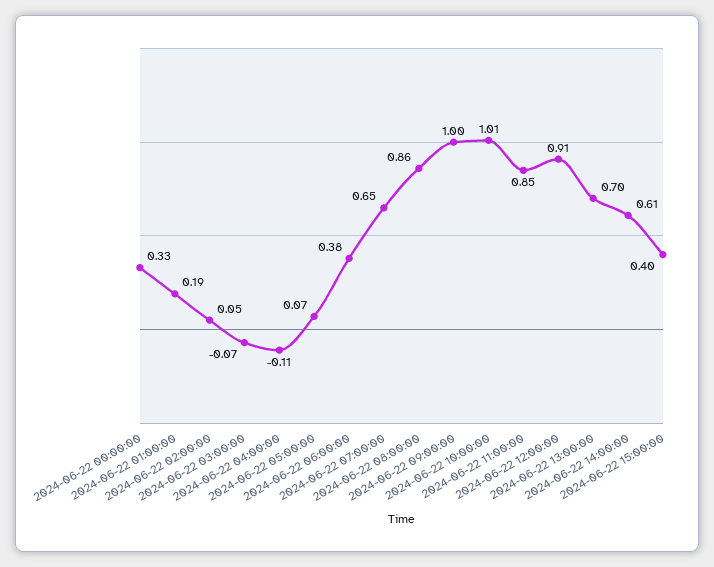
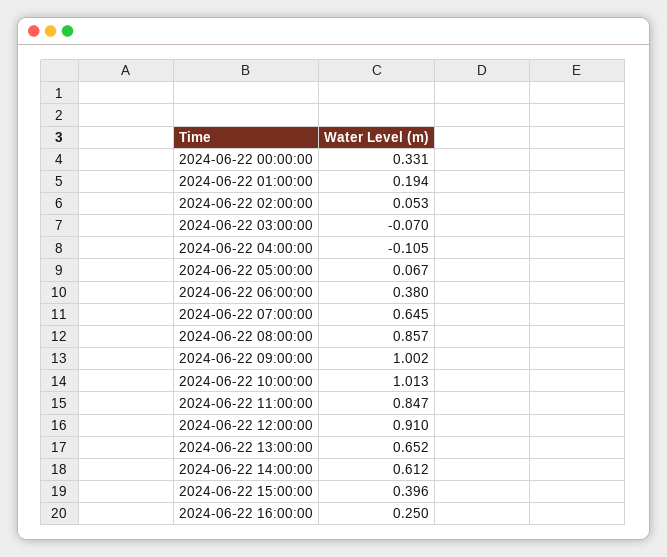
2024-06-22 13:00:00: 0.7 -> 0.652
2024-06-22 16:00:00: none -> 0.25

